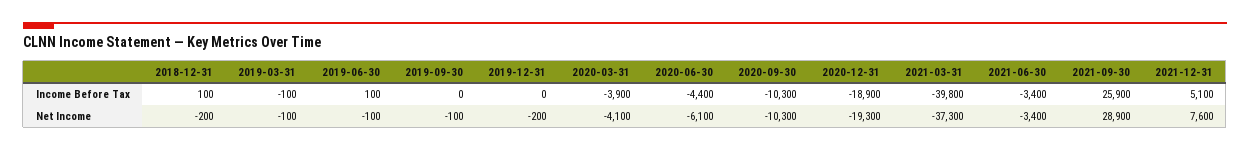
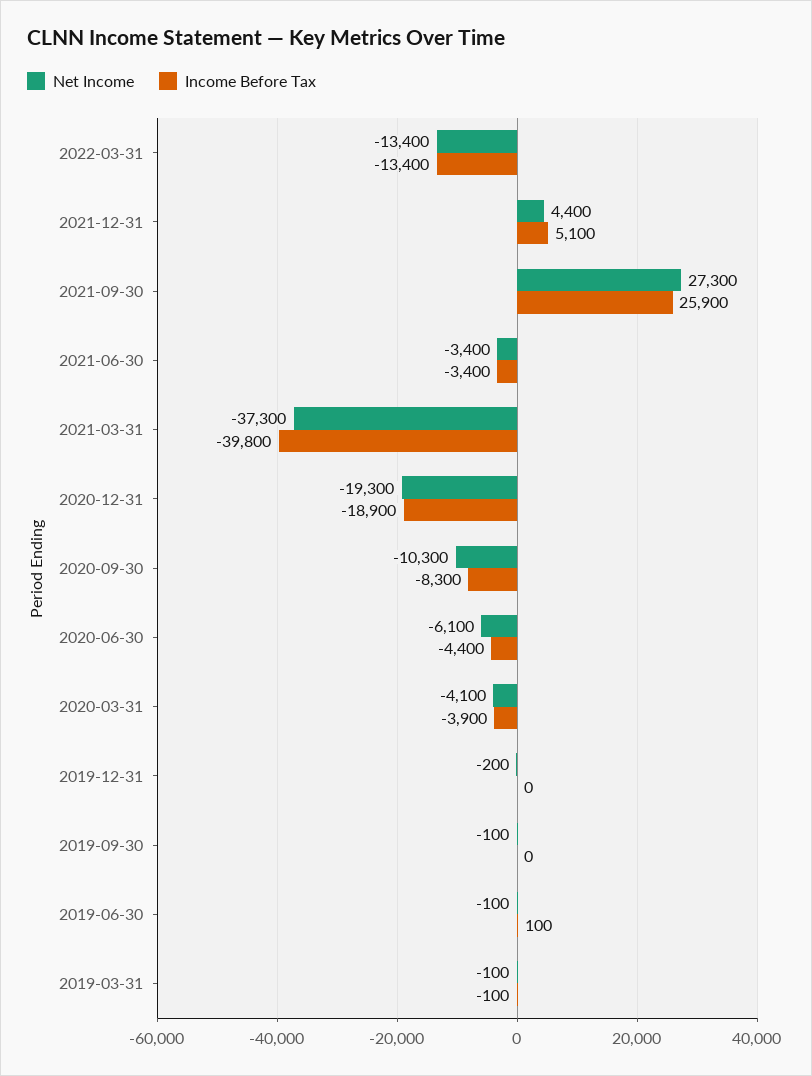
Income Before Tax, 2018-12-31: 100 -> none
Income Before Tax, 2020-09-30: -10300 -> -8300
Net Income, 2018-12-31: -200 -> none
Net Income, 2021-09-30: 28900 -> 27300
Net Income, 2021-12-31: 7600 -> 4400
Net Income, 2022-03-31: none -> -13400
Income Before Tax, 2022-03-31: none -> -13400

